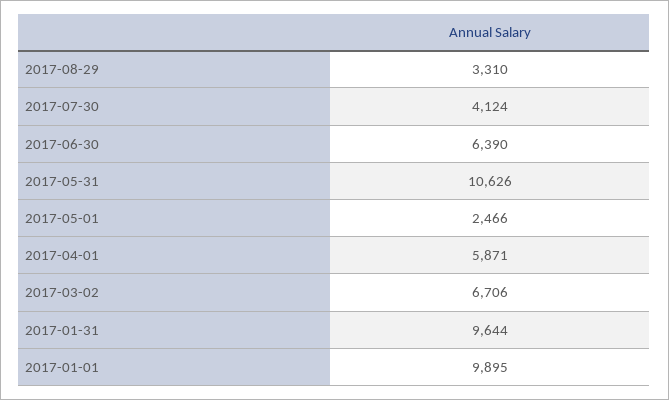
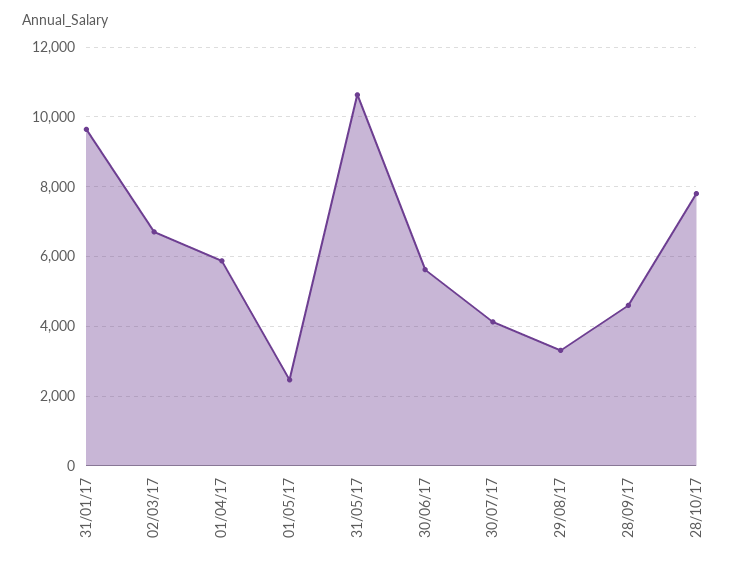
2017-06-30: 6390 -> 5600
2017-01-01: 9895 -> none
28/09/17: none -> 4600
28/10/17: none -> 7800

